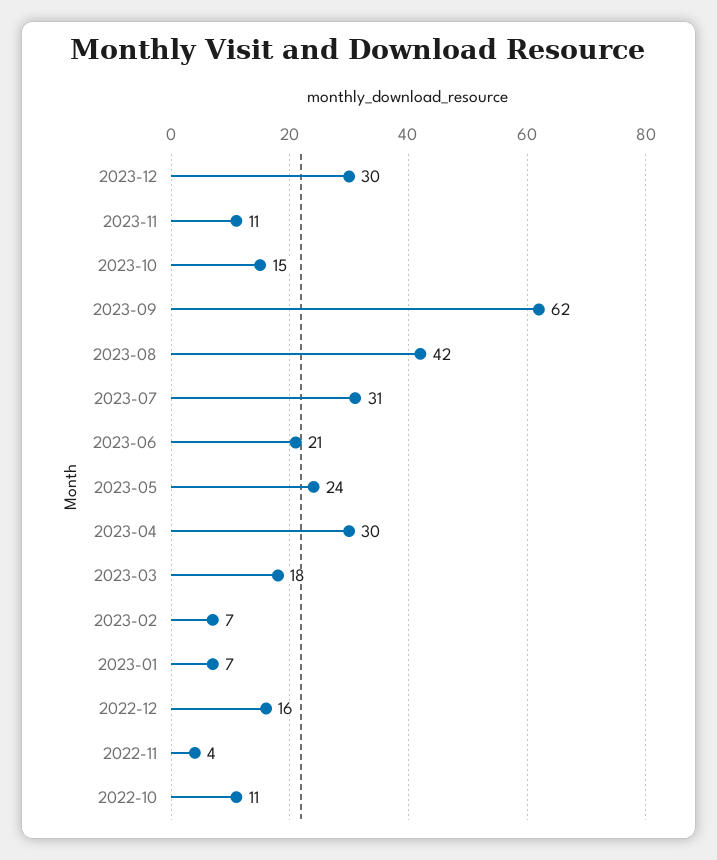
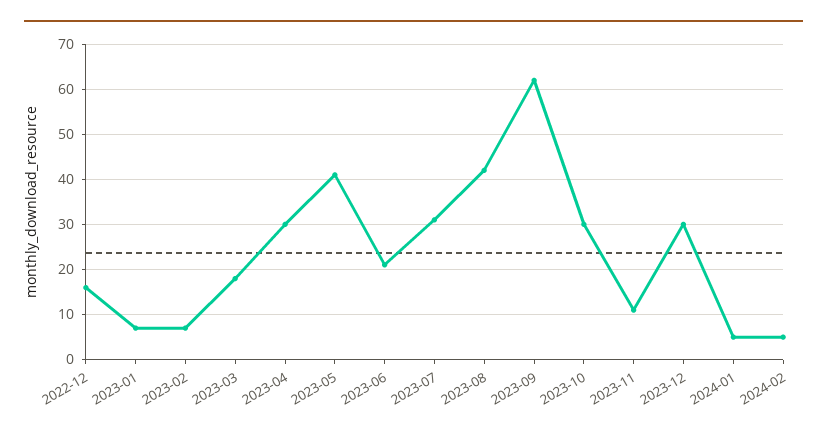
2023-10: 15 -> 30
2023-05: 24 -> 40
2022-11: 4 -> none
2022-10: 11 -> none
2024-01: none -> 5
2024-02: none -> 5

